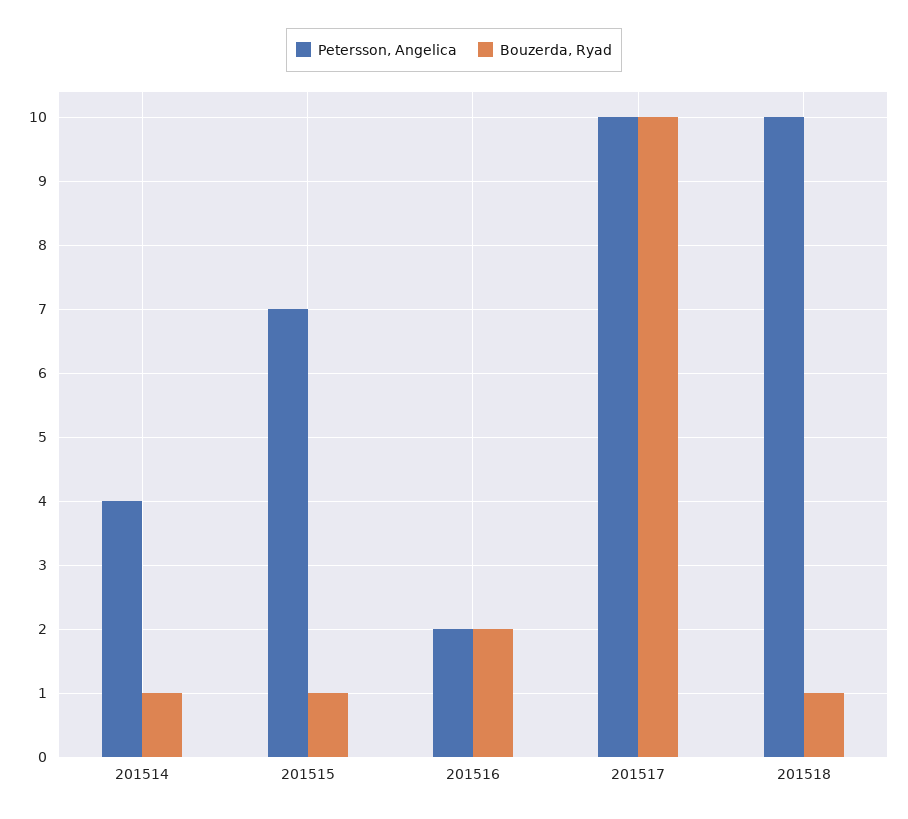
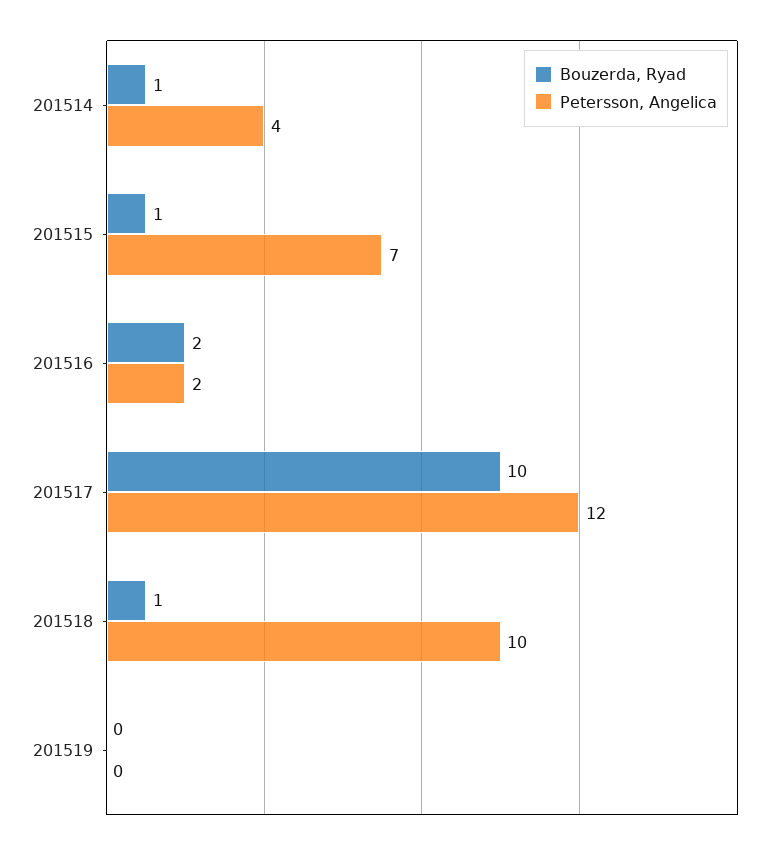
Petersson, Angelica, 201517: 10 -> 12
Bouzerda, Ryad, 201519: none -> 0
Petersson, Angelica, 201519: none -> 0

